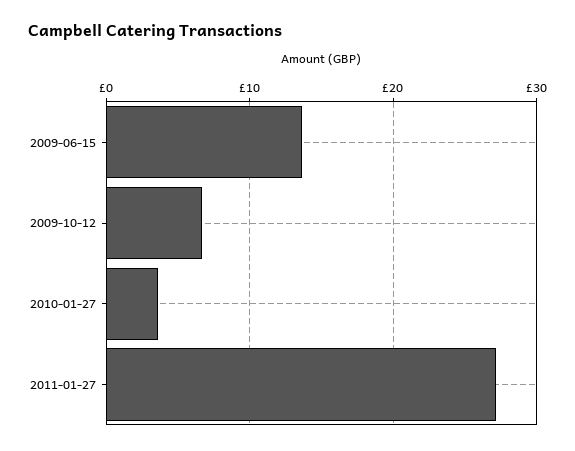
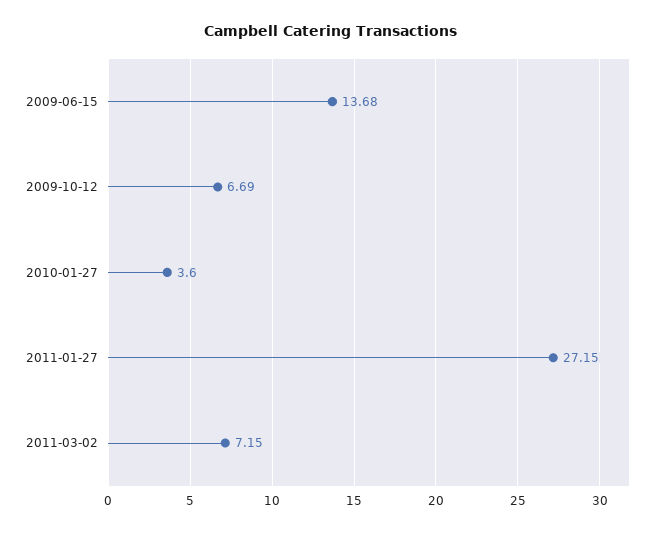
2011-03-02: none -> 7.15

